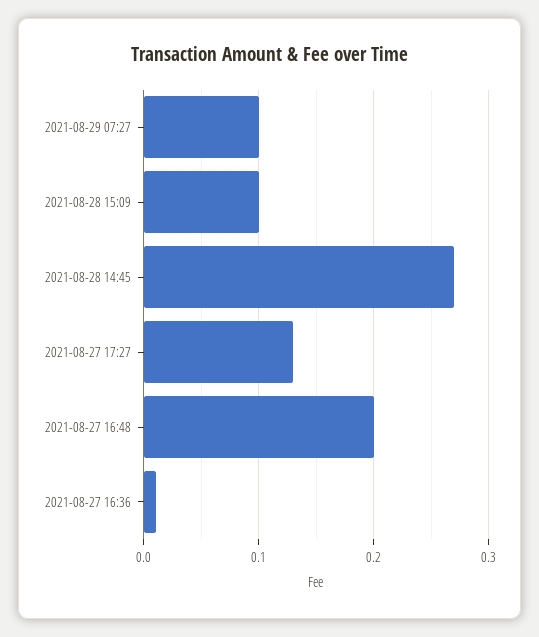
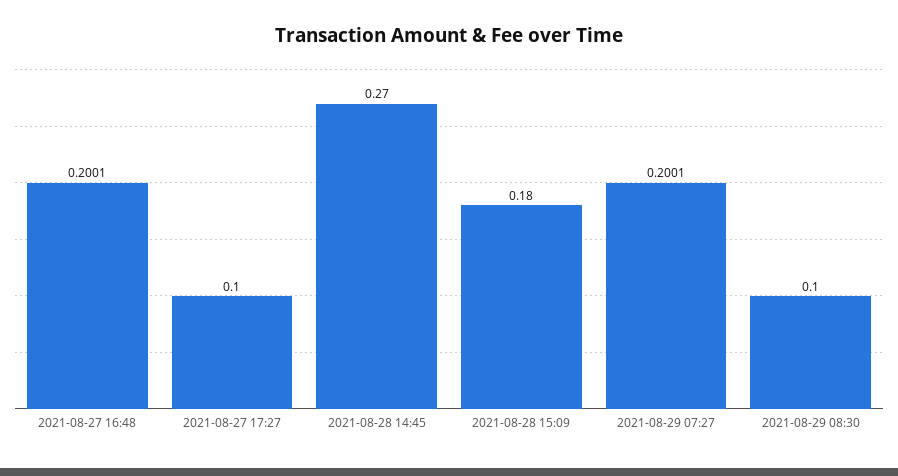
2021-08-29 07:27: 0.1 -> 0.2001
2021-08-28 15:09: 0.1 -> 0.18
2021-08-27 17:27: 0.13 -> 0.1
2021-08-27 16:36: 0.01 -> none
2021-08-29 08:30: none -> 0.1

